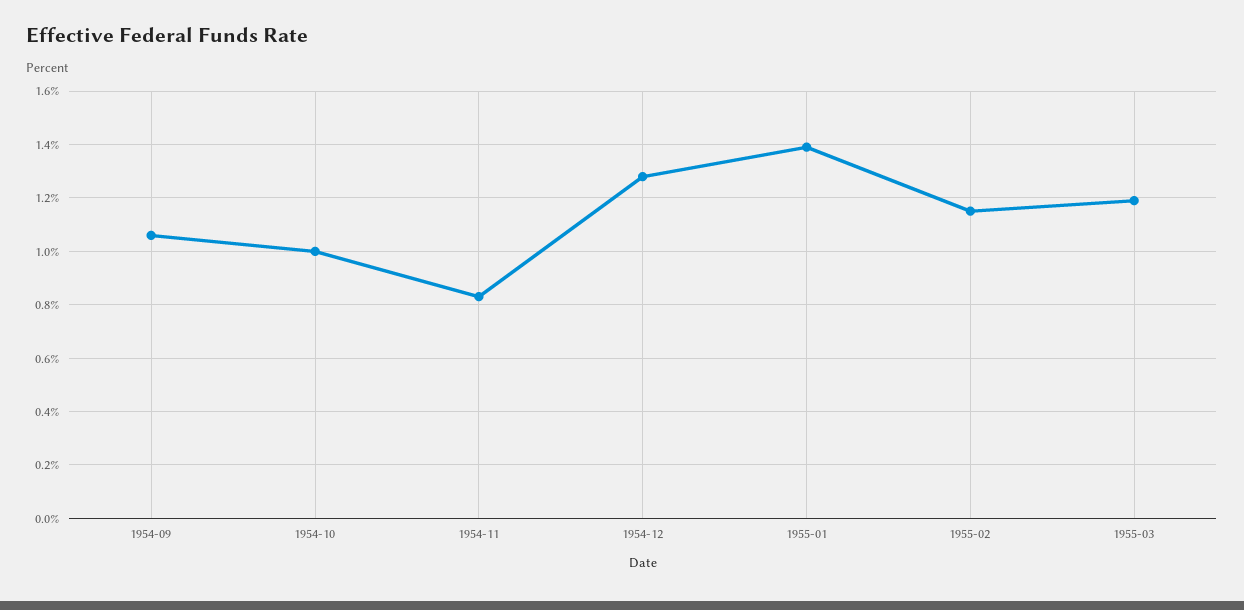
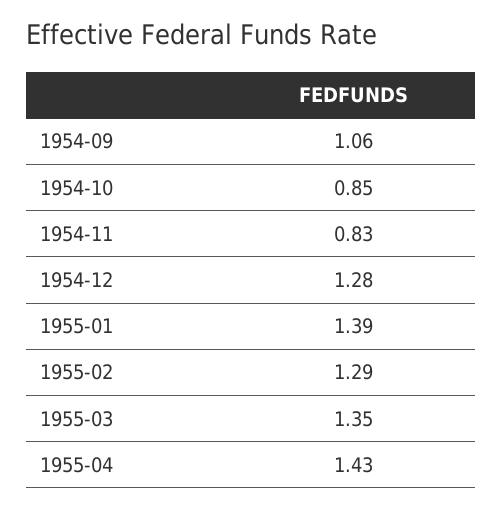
1954-10: 1 -> 0.85
1955-02: 1.15 -> 1.29
1955-03: 1.2 -> 1.35
1955-04: none -> 1.43

